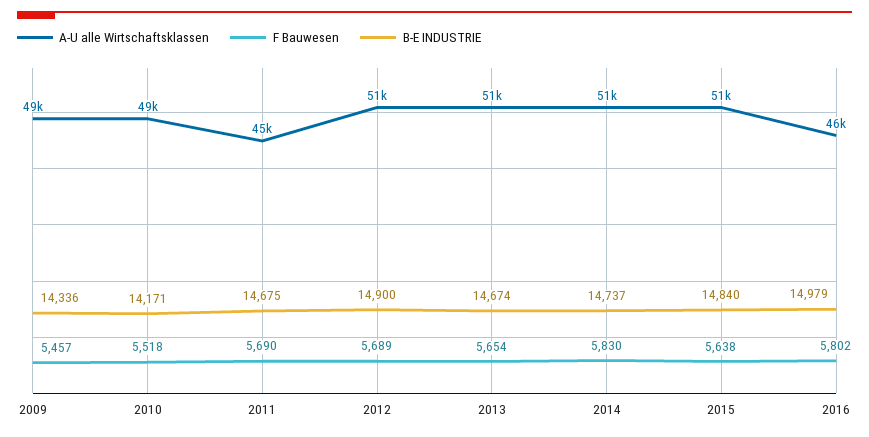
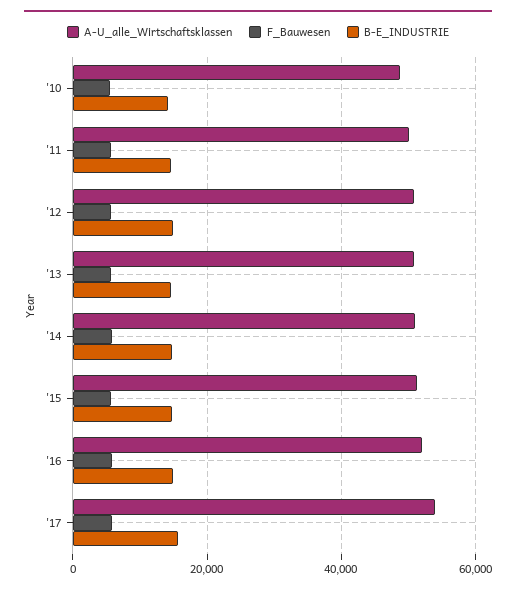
A-U alle Wirtschaftsklassen, 2009: 49000 -> none
F Bauwesen, 2009: 5457 -> none
B-E INDUSTRIE, 2009: 14336 -> none
A-U alle Wirtschaftsklassen, 2011: 45000 -> 50000
A-U alle Wirtschaftsklassen, 2016: 46000 -> 52000
A-U alle Wirtschaftsklassen, '17: none -> 54000
F Bauwesen, '17: none -> 6000
B-E INDUSTRIE, '17: none -> 16000

